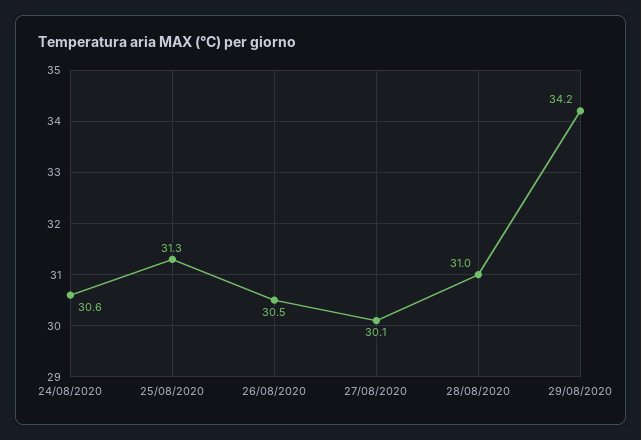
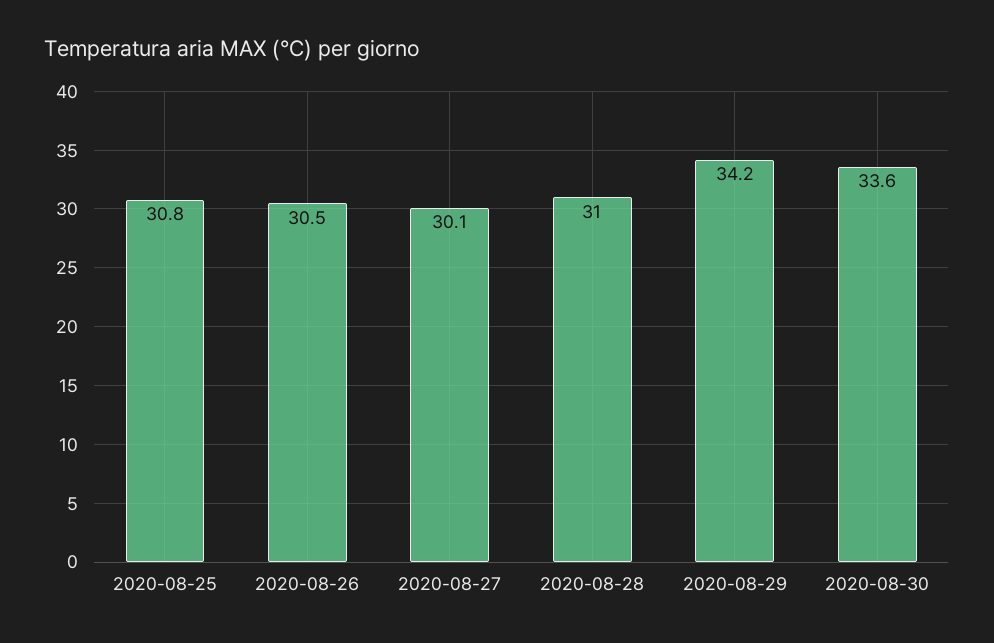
24/08/2020: 30.6 -> none
25/08/2020: 31.3 -> 30.8
2020-08-30: none -> 33.6

